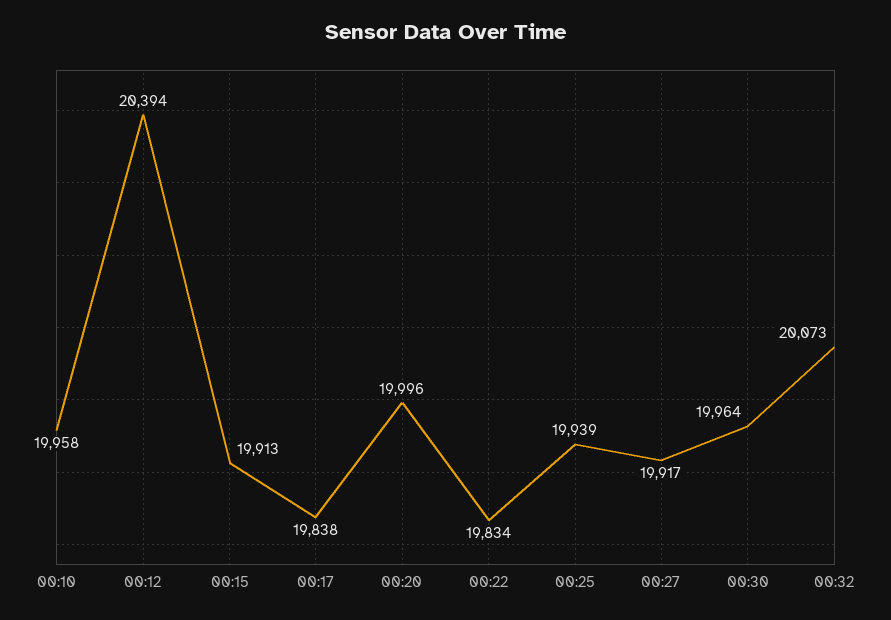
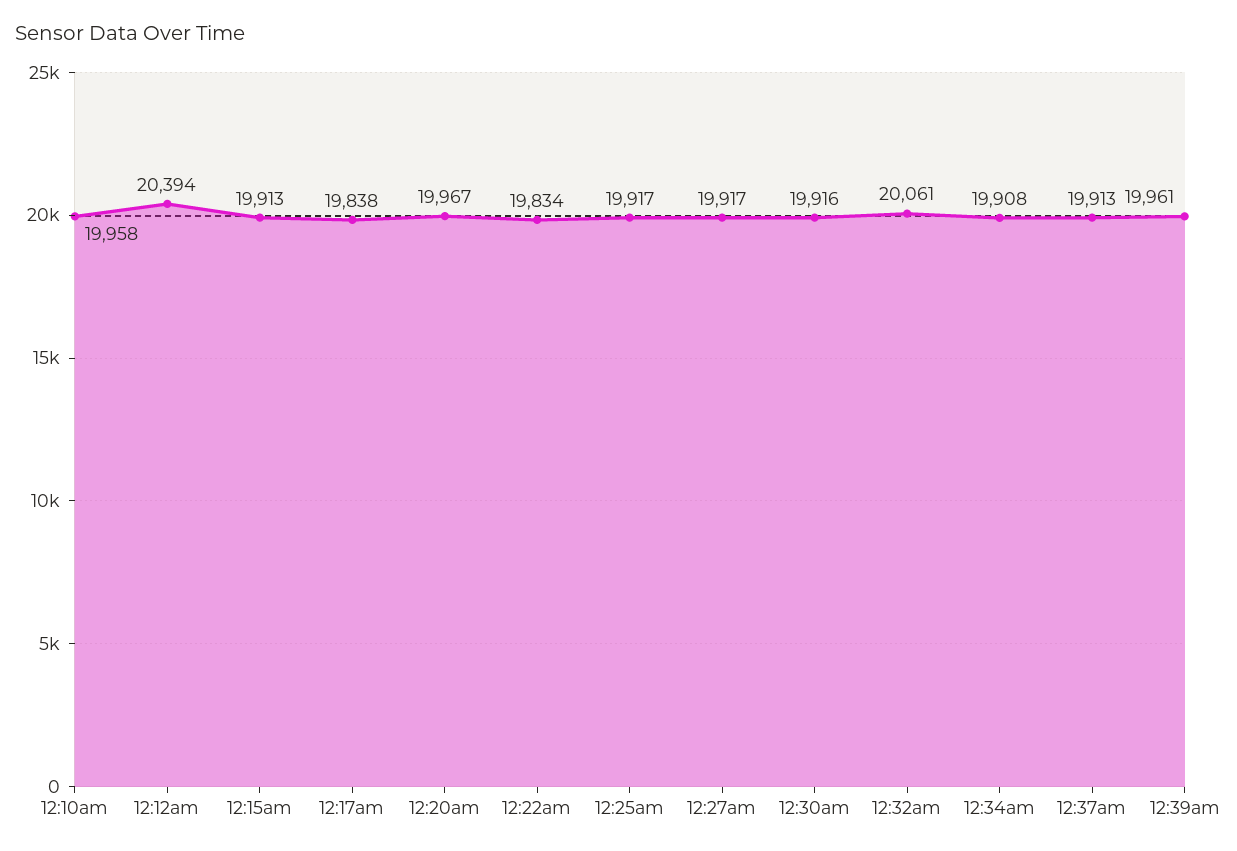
00:20: 19996 -> 19967
00:25: 19939 -> 19917
00:30: 19964 -> 19916
00:32: 20073 -> 20061
12:34am: none -> 19908
12:37am: none -> 19913
12:39am: none -> 19961

